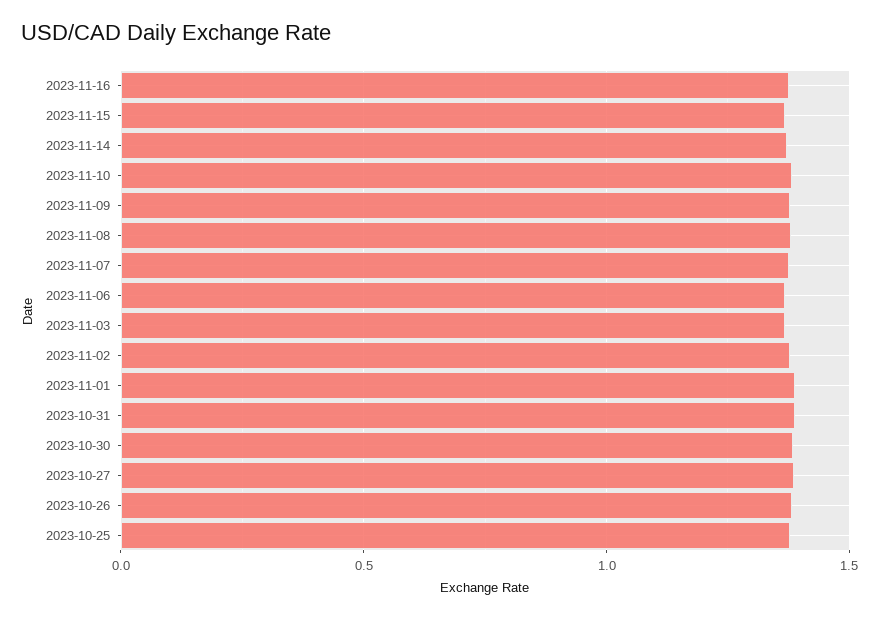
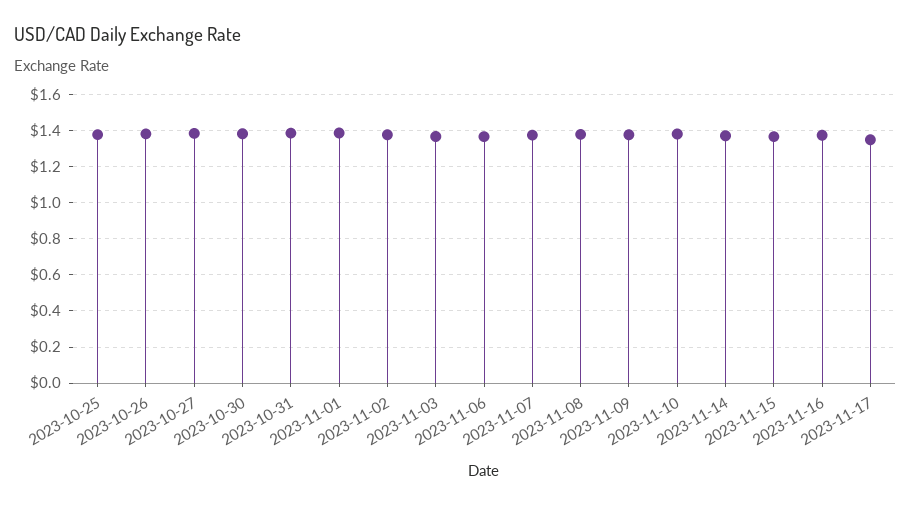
2023-11-17: none -> 1.35

